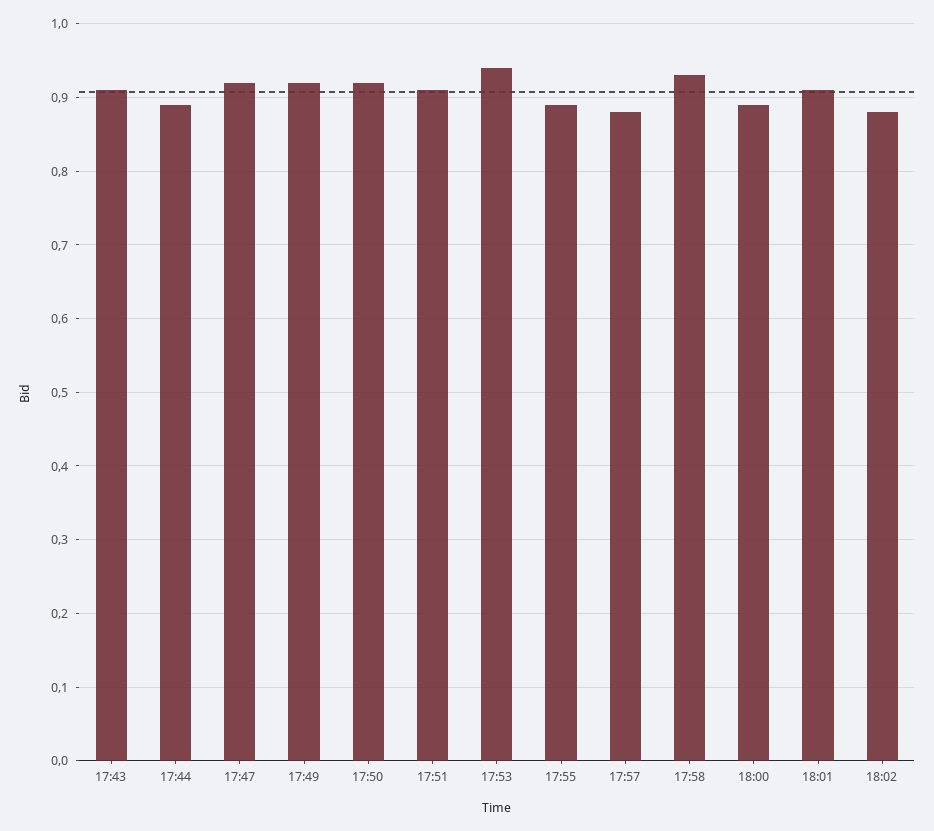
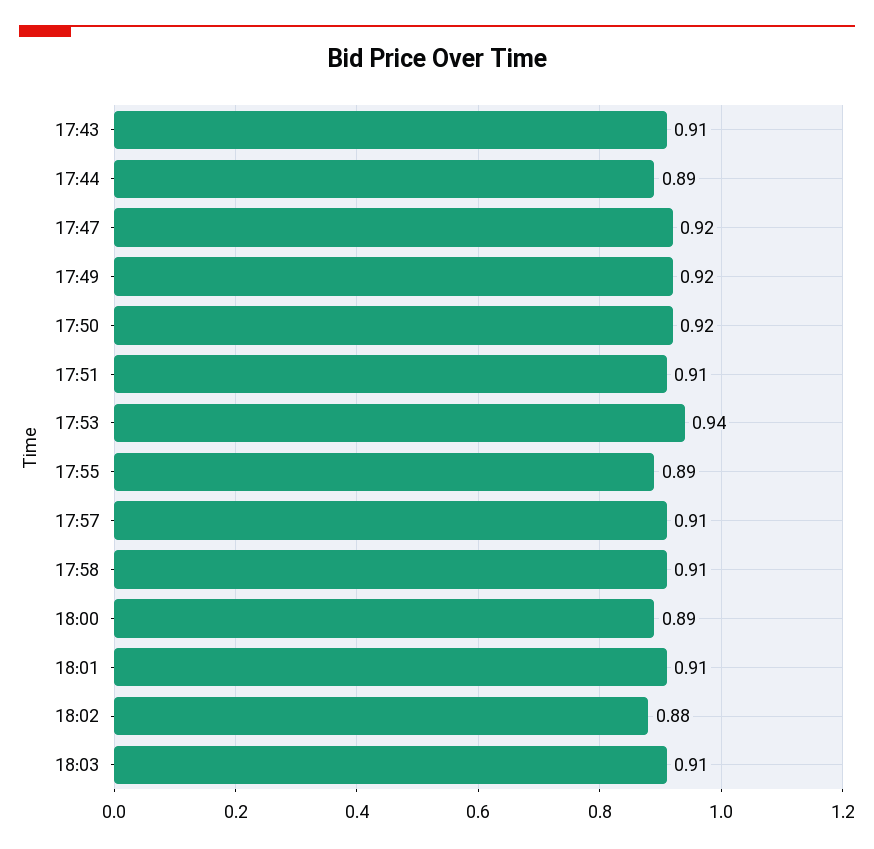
17:57: 0.88 -> 0.91
17:58: 0.93 -> 0.91
18:03: none -> 0.91

